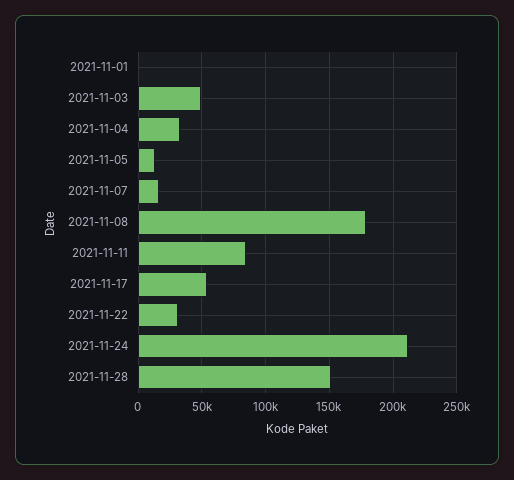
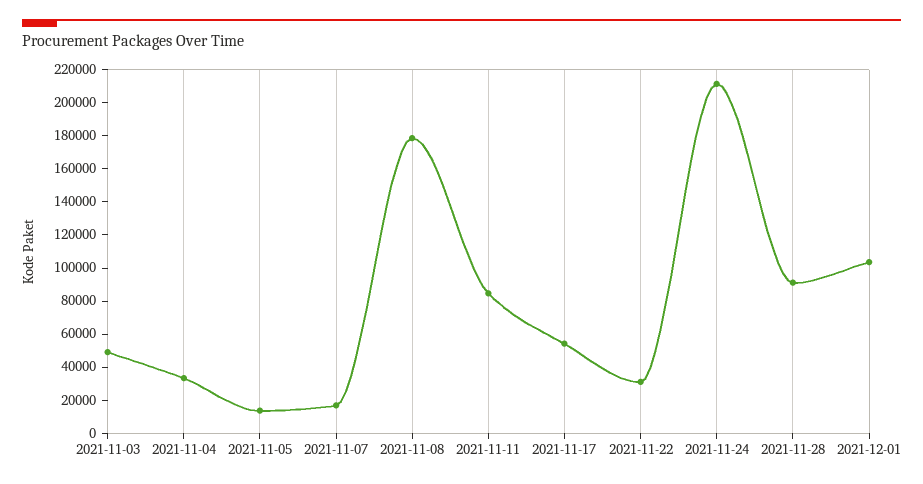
2021-11-01: 0 -> none
2021-11-28: 150000 -> 90000
2021-12-01: none -> 105000

